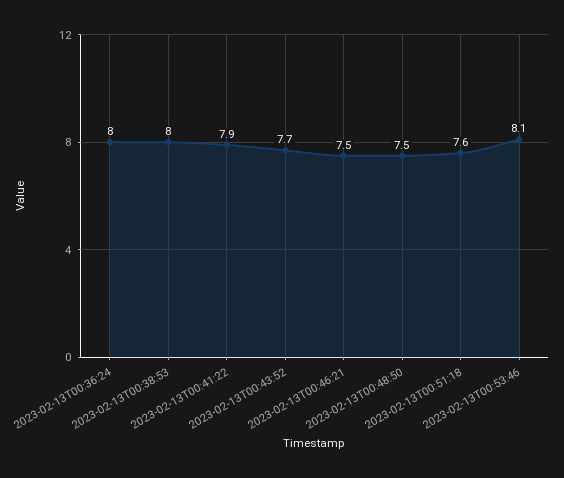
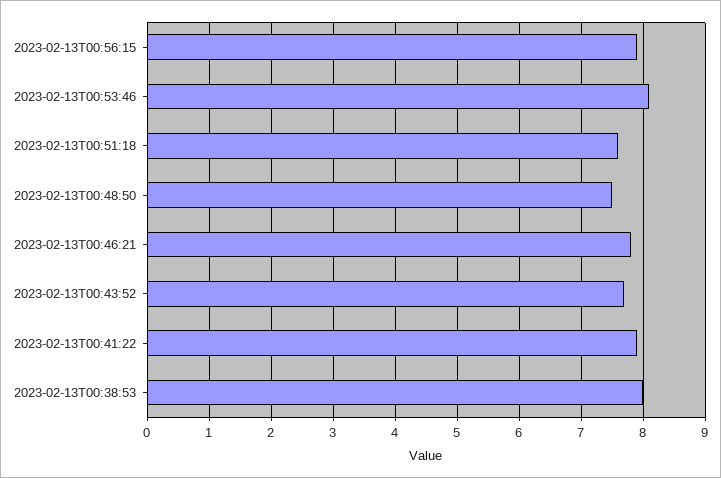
2023-02-13T00:36:24: 8 -> none
2023-02-13T00:46:21: 7.5 -> 7.8
2023-02-13T00:56:15: none -> 7.9

